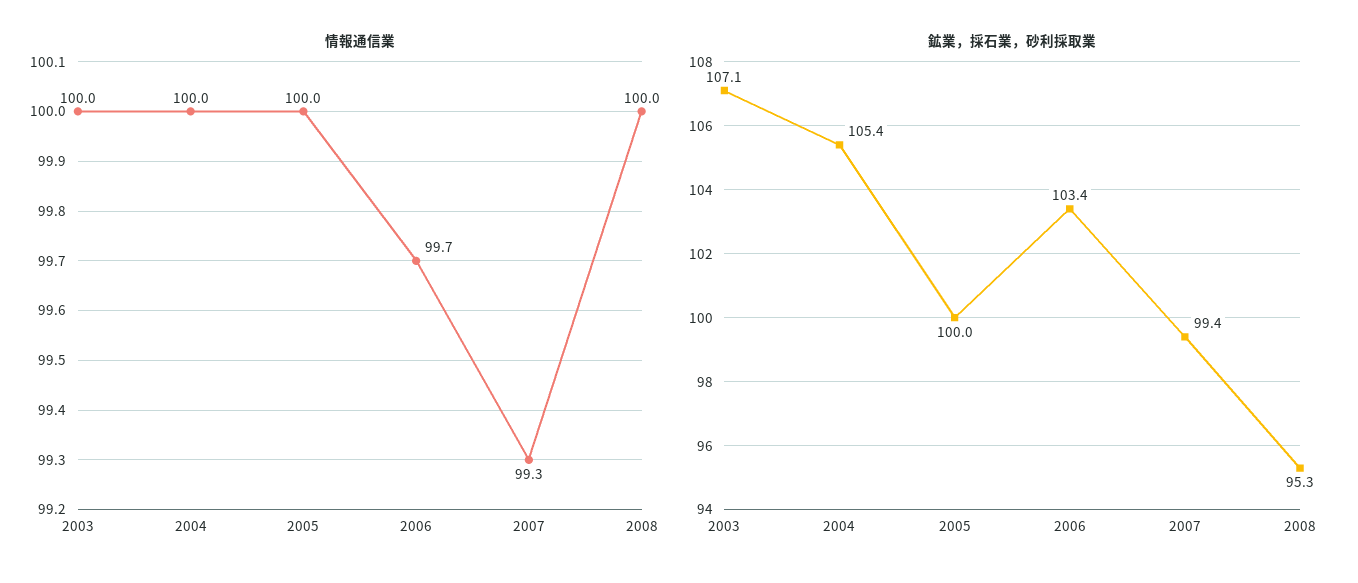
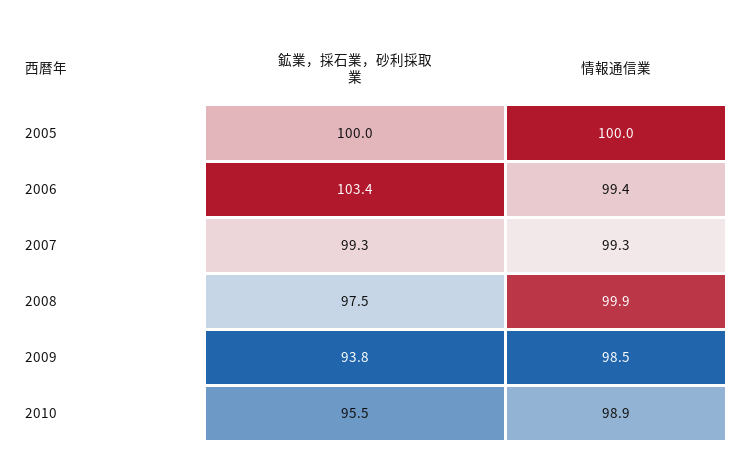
情報通信業, 2003: 100 -> none
情報通信業, 2004: 100 -> none
情報通信業, 2006: 99.7 -> 99.4
情報通信業, 2008: 100 -> 99.9
鉱業，採石業，砂利採取業, 2003: 107.1 -> none
鉱業，採石業，砂利採取業, 2004: 105.4 -> none
鉱業，採石業，砂利採取業, 2007: 99.4 -> 99.3
鉱業，採石業，砂利採取業, 2008: 95.3 -> 97.5
鉱業，採石業，砂利採取業, 2009: none -> 93.8
情報通信業, 2009: none -> 98.5
鉱業，採石業，砂利採取業, 2010: none -> 95.5
情報通信業, 2010: none -> 98.9

